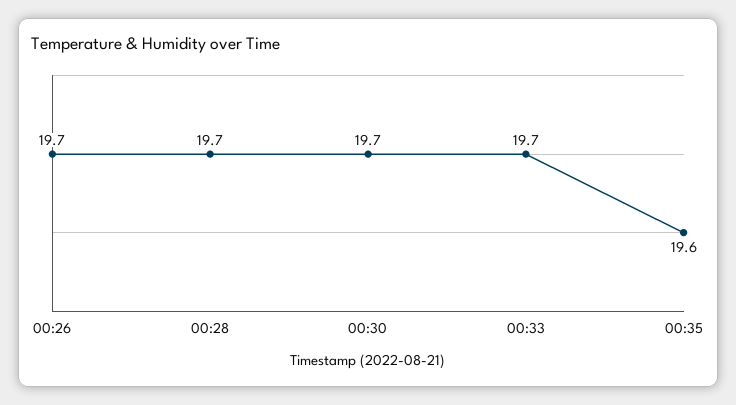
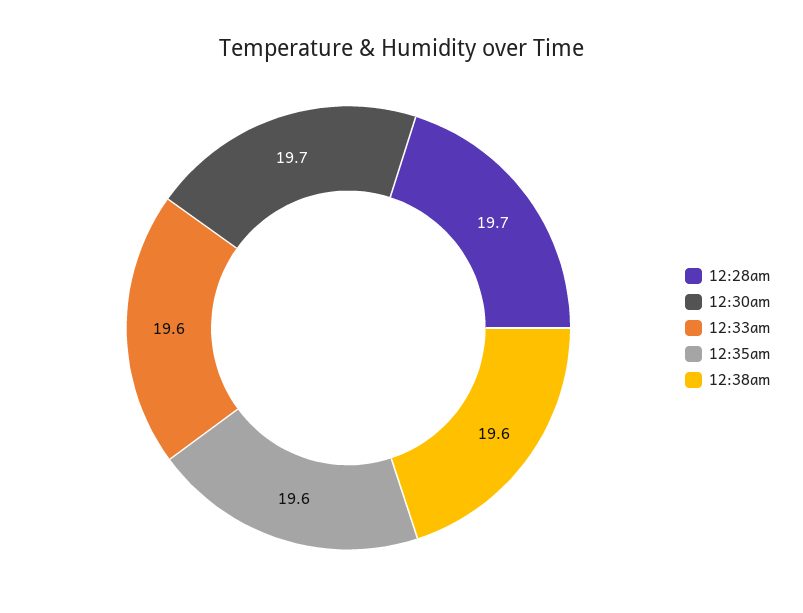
00:26: 19.7 -> none
00:33: 19.7 -> 19.6
12:38am: none -> 19.6

